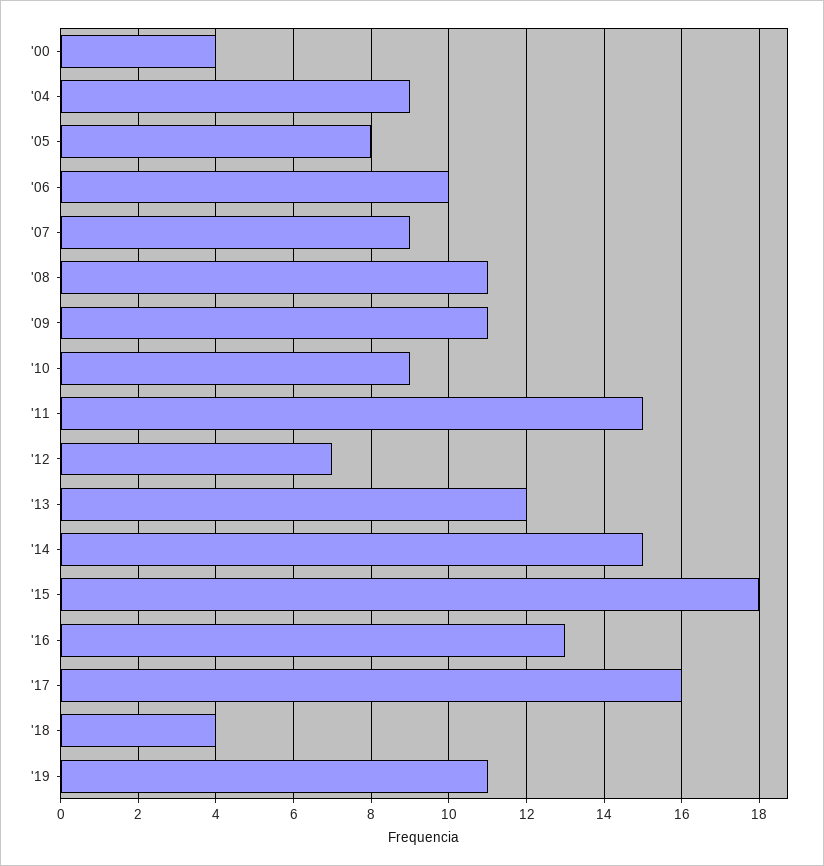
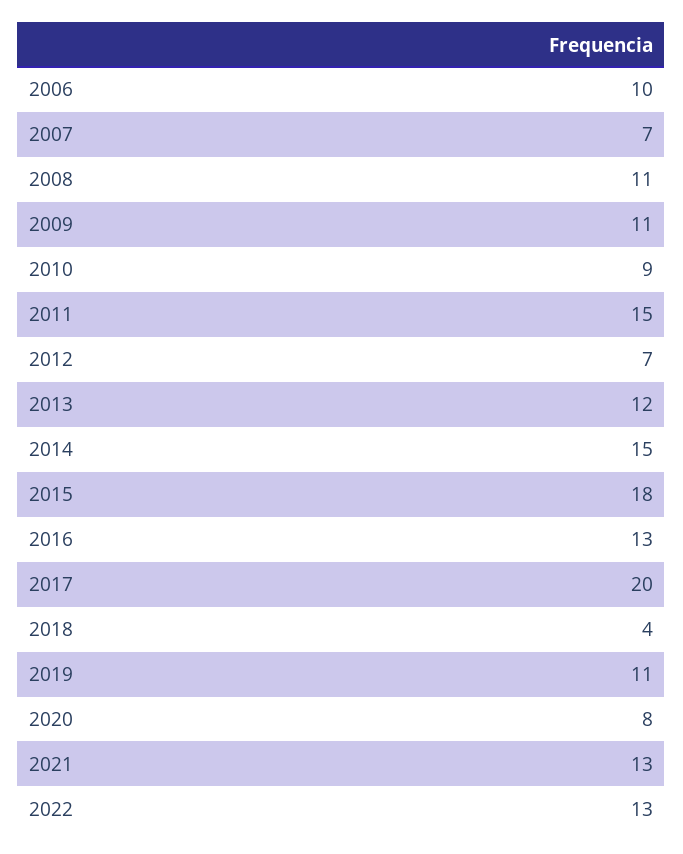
'00: 4 -> none
'04: 9 -> none
'05: 8 -> none
'07: 9 -> 7
'17: 16 -> 20
2020: none -> 8
2021: none -> 13
2022: none -> 13

